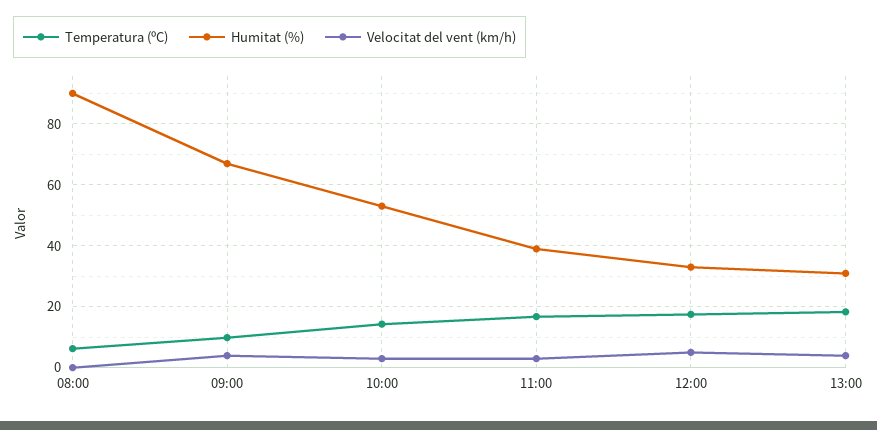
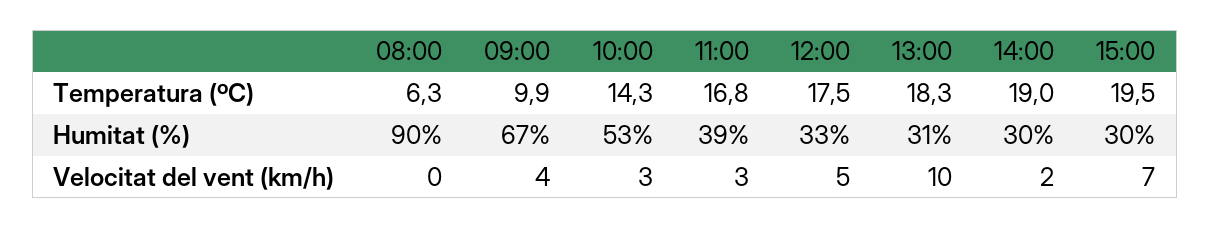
Velocitat del vent (km/h), 13:00: 4 -> 10
Temperatura (ºC), 14:00: none -> 19
Temperatura (ºC), 15:00: none -> 19.5
Humitat (%), 14:00: none -> 30
Humitat (%), 15:00: none -> 30
Velocitat del vent (km/h), 14:00: none -> 2
Velocitat del vent (km/h), 15:00: none -> 7

